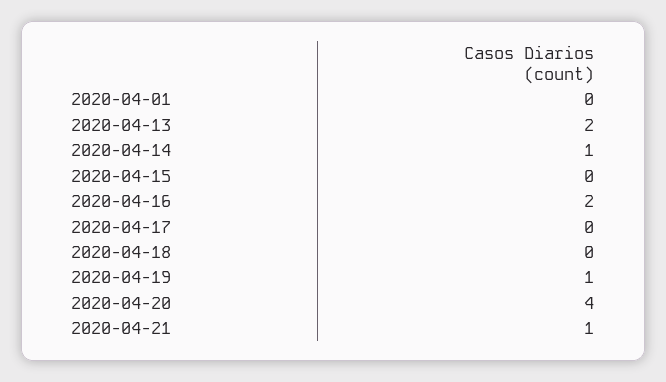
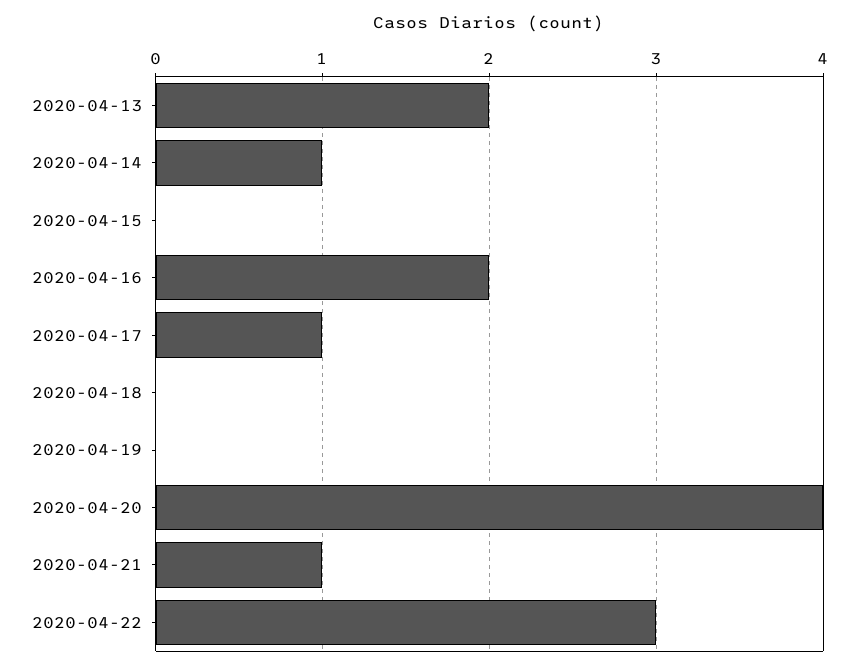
2020-04-01: 0 -> none
2020-04-17: 0 -> 1
2020-04-19: 1 -> 0
2020-04-22: none -> 3

